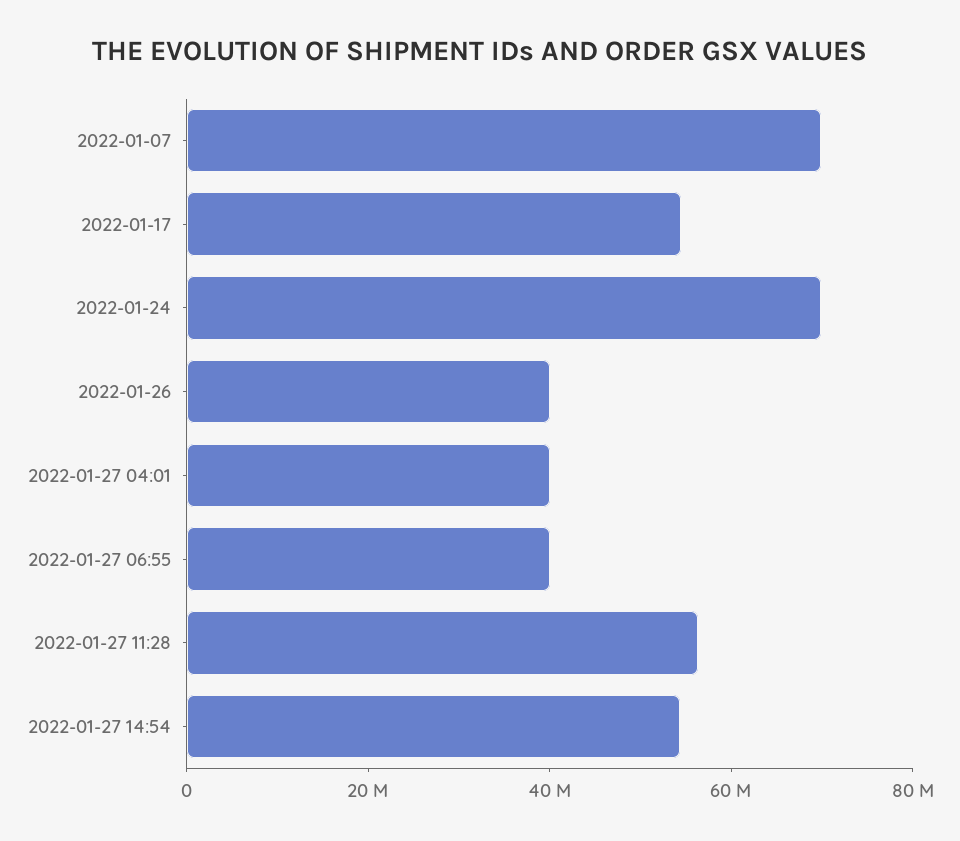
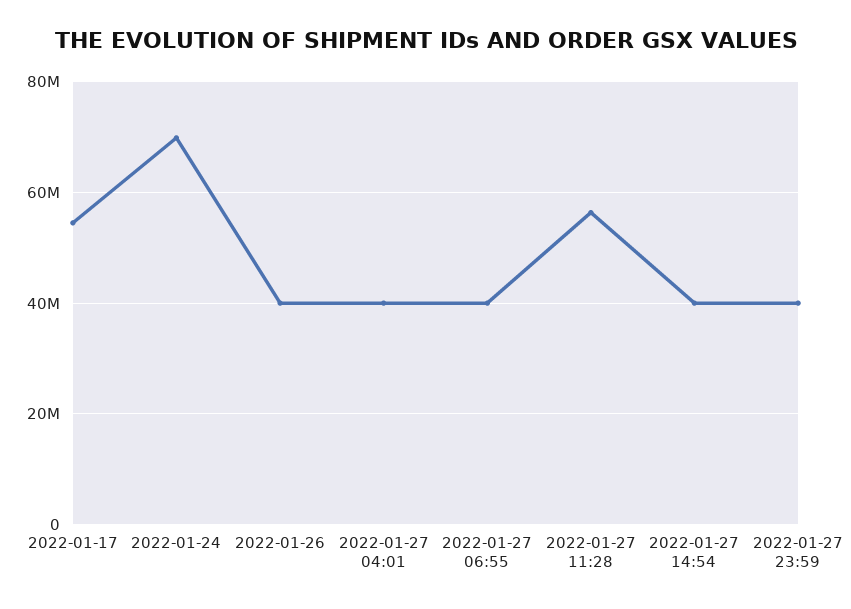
2022-01-07: 70000000 -> none
2022-01-27 14:54: 55000000 -> 40000000
2022-01-27 23:59: none -> 40000000

